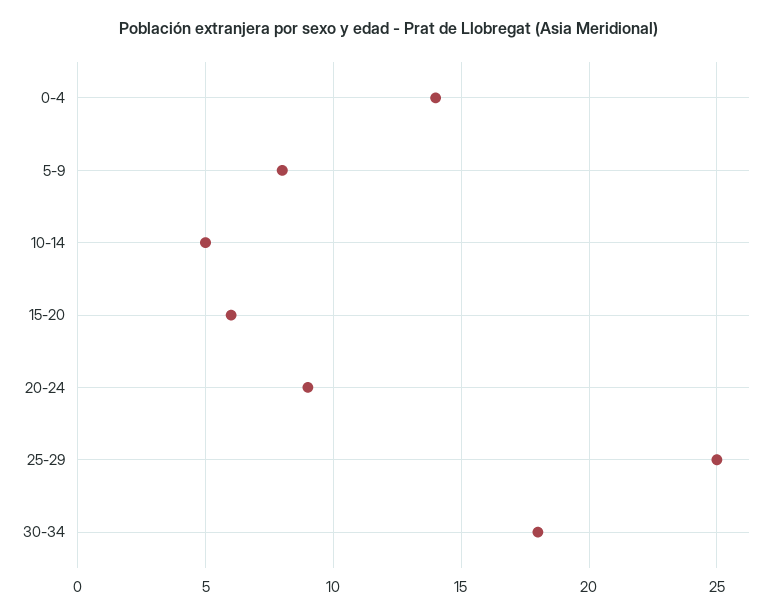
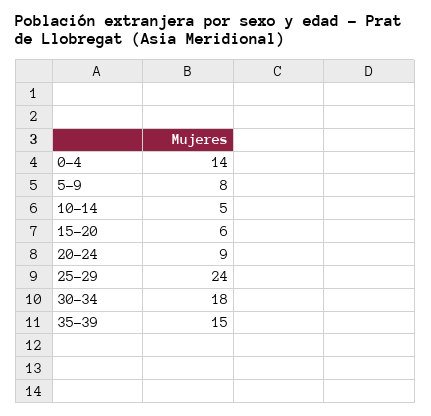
25-29: 25 -> 24
35-39: none -> 15

